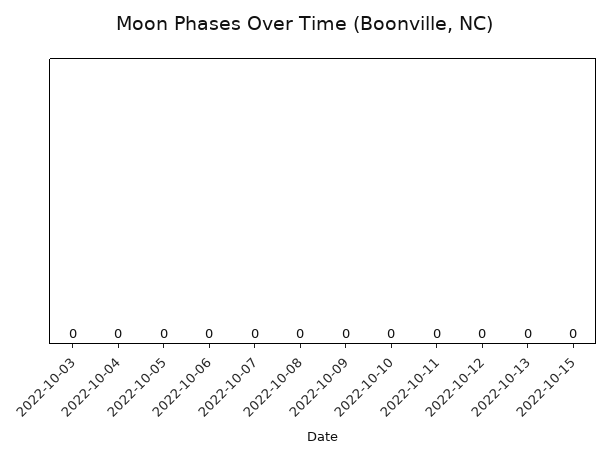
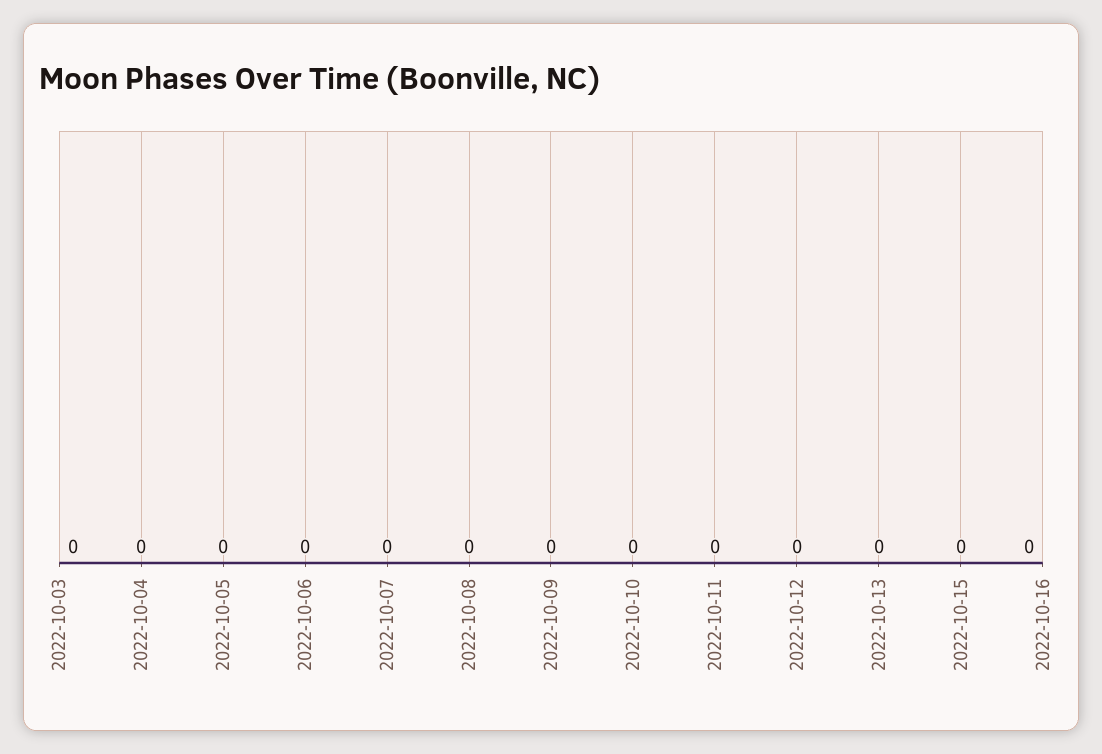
2022-10-16: none -> 0

